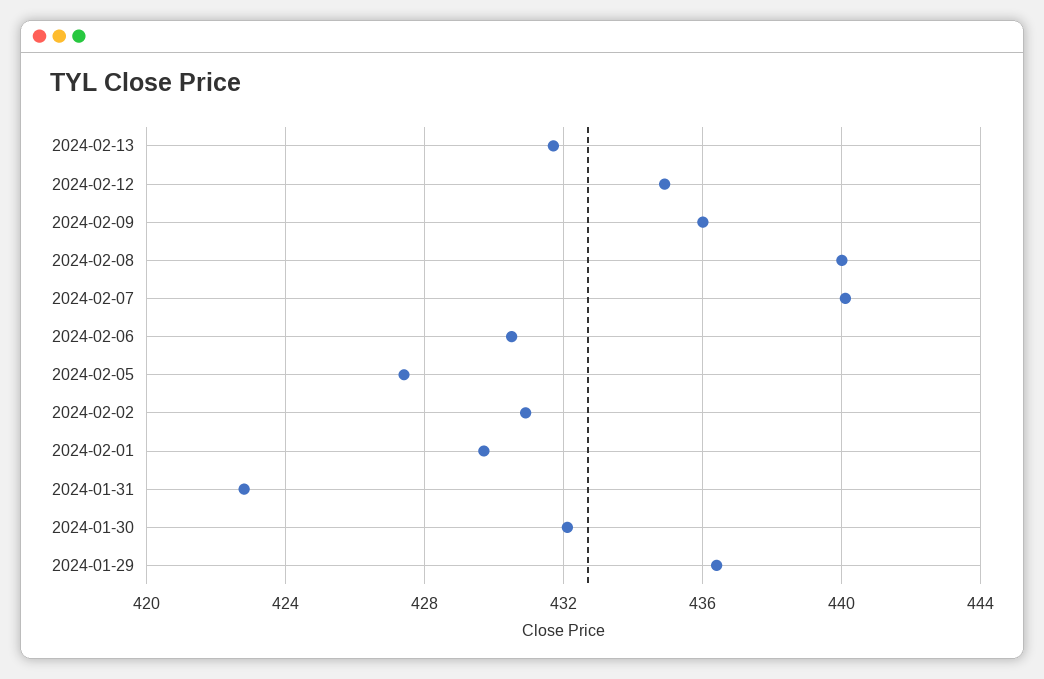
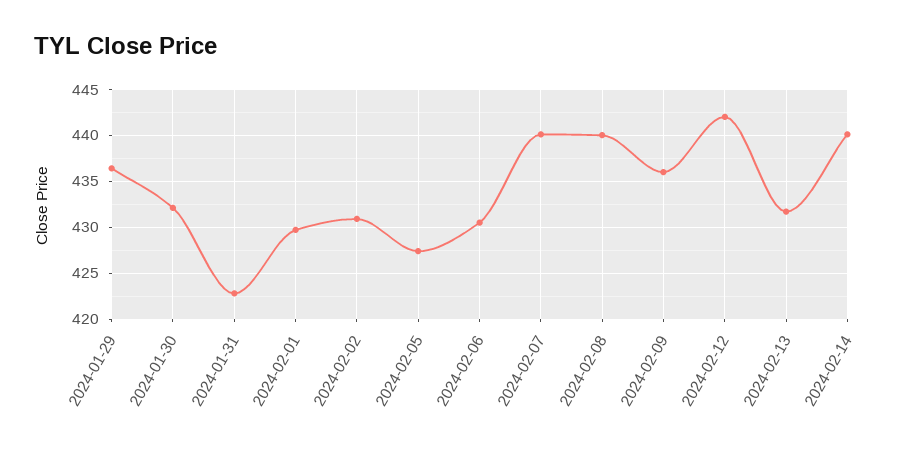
2024-02-12: 435 -> 442
2024-02-14: none -> 440

